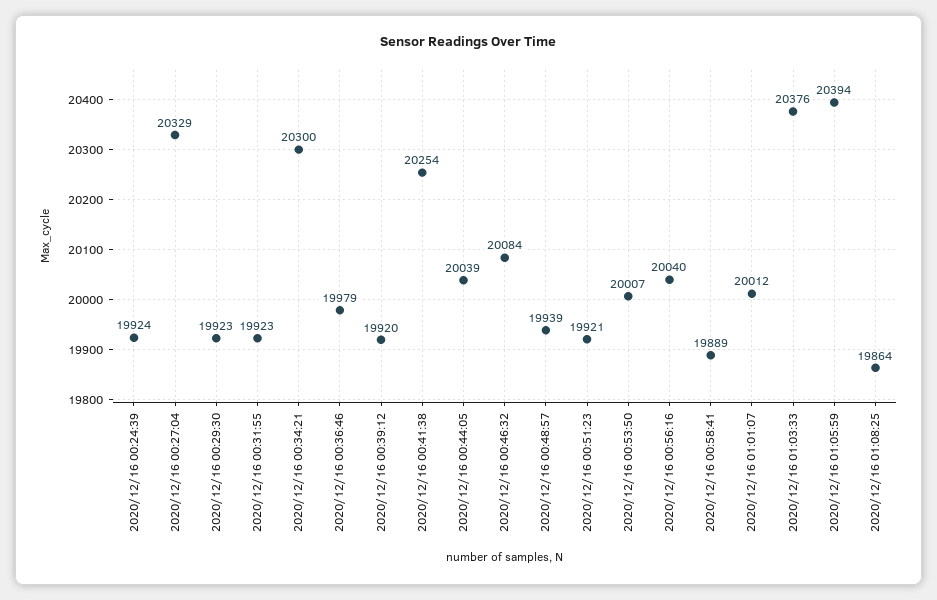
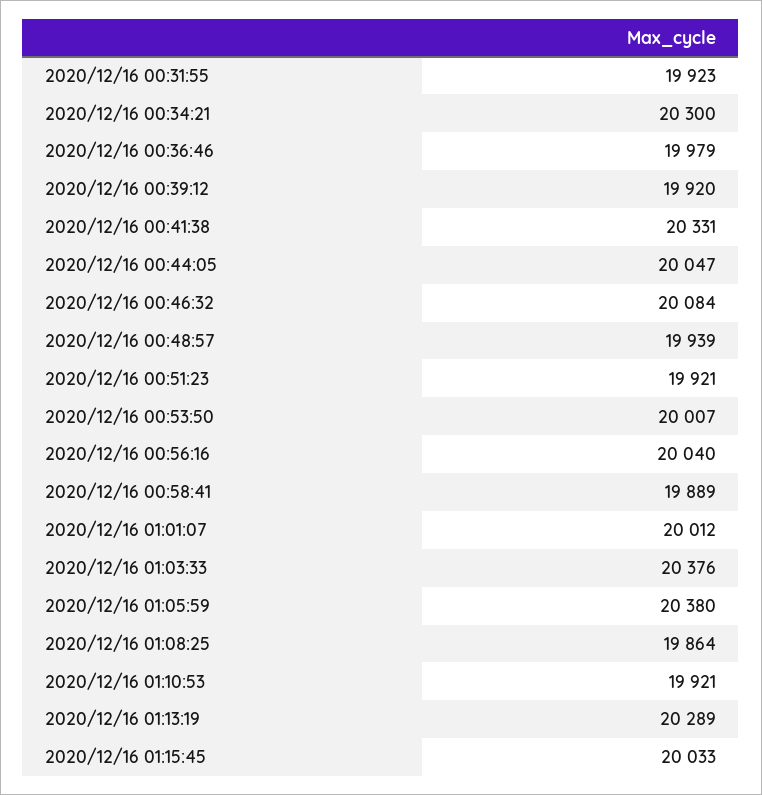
2020/12/16 00:24:39: 19924 -> none
2020/12/16 00:27:04: 20329 -> none
2020/12/16 00:29:30: 19923 -> none
2020/12/16 00:41:38: 20254 -> 20331
2020/12/16 00:44:05: 20039 -> 20047
2020/12/16 01:05:59: 20394 -> 20380
2020/12/16 01:10:53: none -> 19921
2020/12/16 01:13:19: none -> 20289
2020/12/16 01:15:45: none -> 20033

